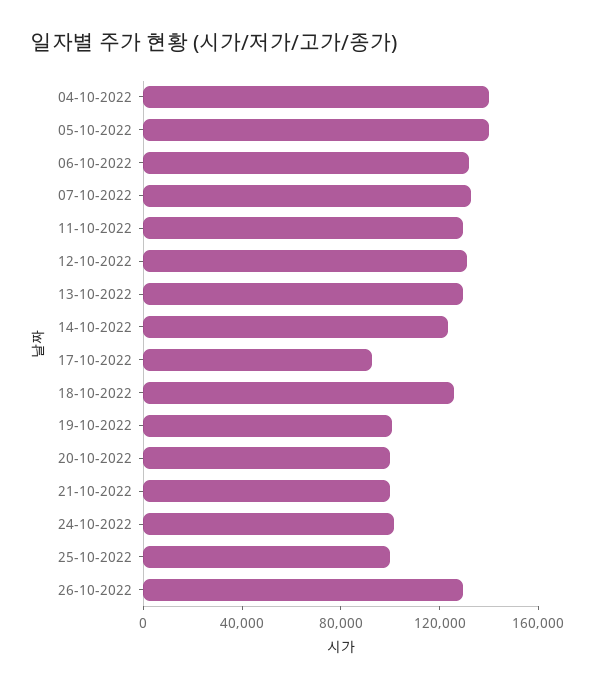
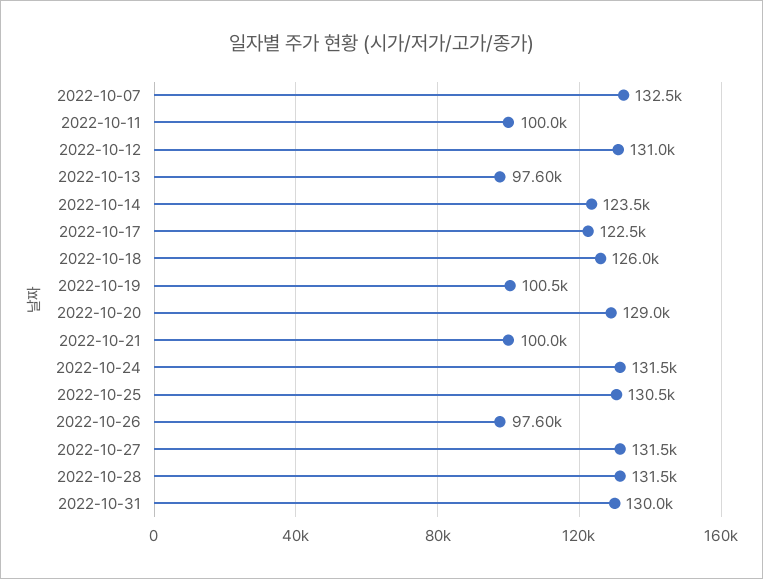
04-10-2022: 140000 -> none
05-10-2022: 140000 -> none
06-10-2022: 130000 -> none
11-10-2022: 130000 -> 100000
13-10-2022: 130000 -> 97600
17-10-2022: 90000 -> 122500
20-10-2022: 100000 -> 129000
24-10-2022: 100000 -> 131500
25-10-2022: 100000 -> 130500
26-10-2022: 130000 -> 97600
2022-10-27: none -> 131500
2022-10-28: none -> 131500
2022-10-31: none -> 130000

